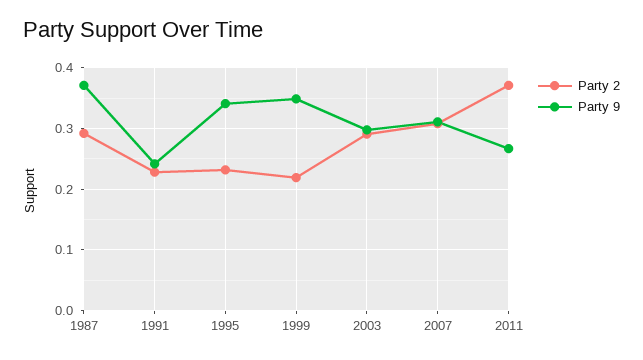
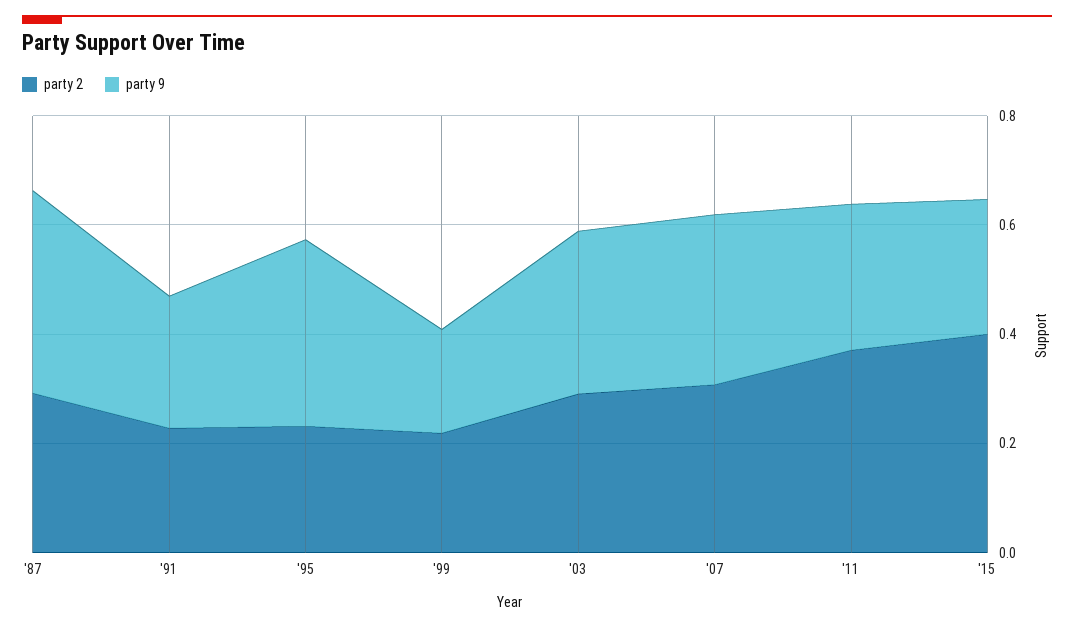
Party 9, 1999: 0.35 -> 0.2
Party 2, '15: none -> 0.4
Party 9, '15: none -> 0.25

